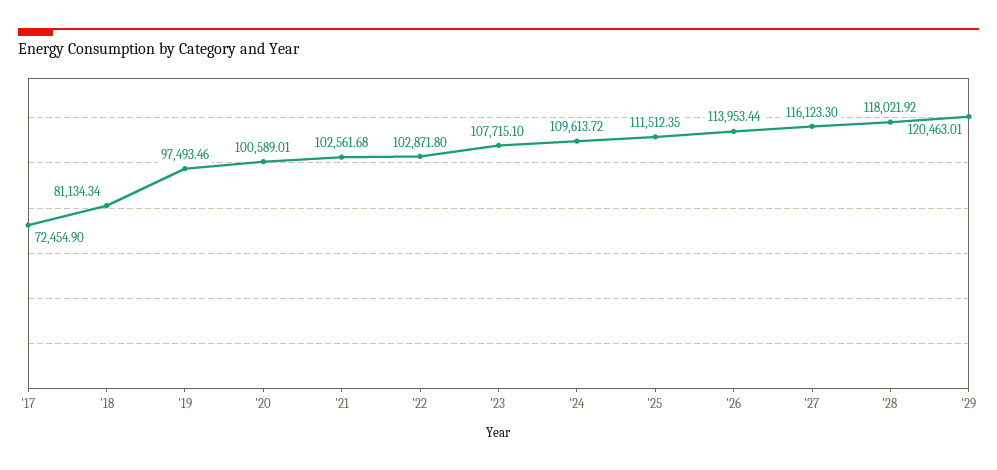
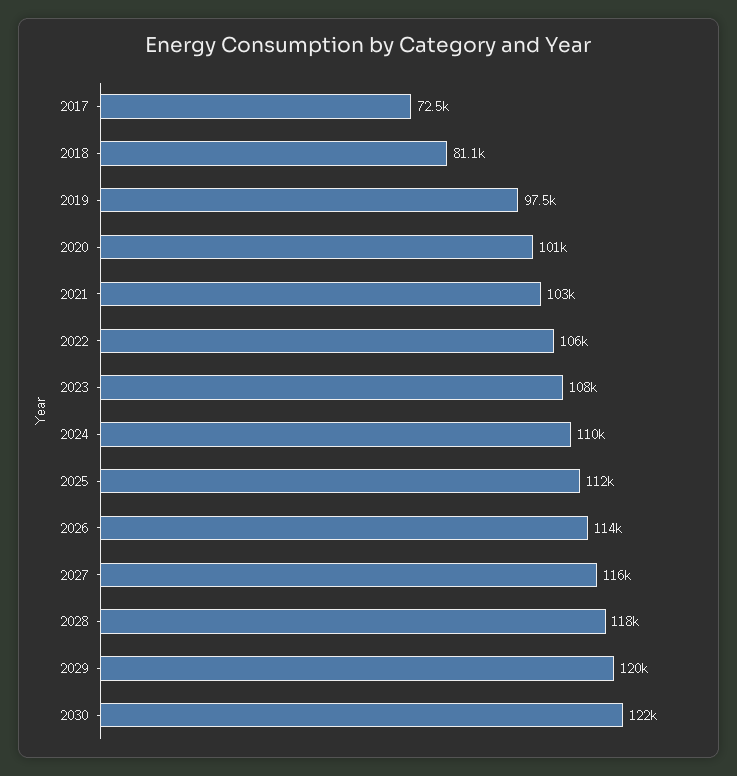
'22: 102871.8 -> 106000
2030: none -> 122000

